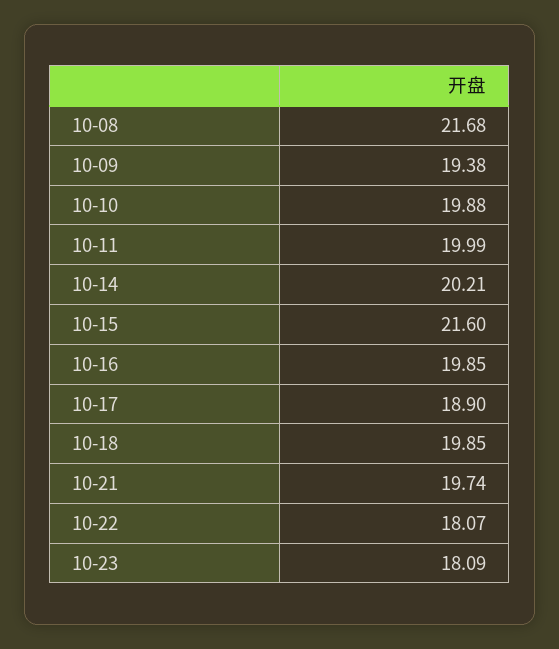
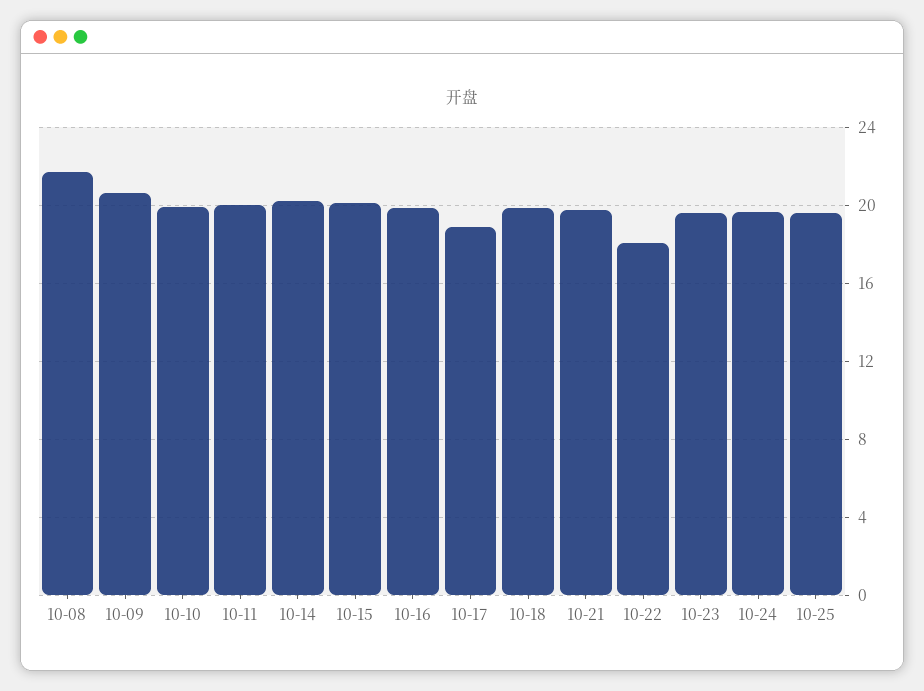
10-09: 19.38 -> 20.5
10-15: 21.6 -> 20
10-23: 18.09 -> 19.5
10-24: none -> 19.5
10-25: none -> 19.5

